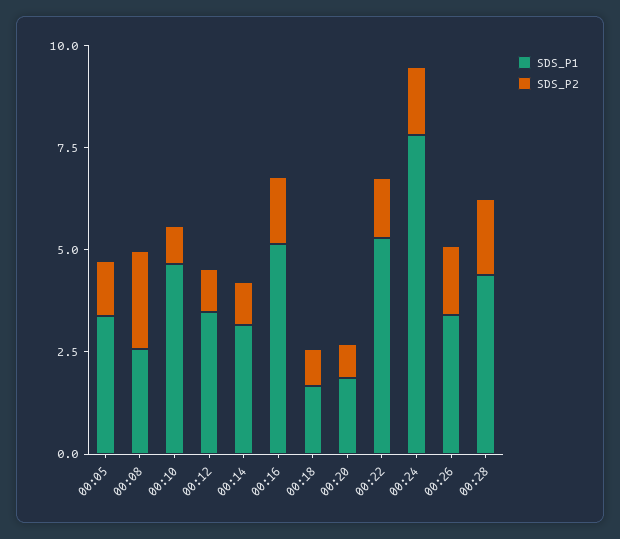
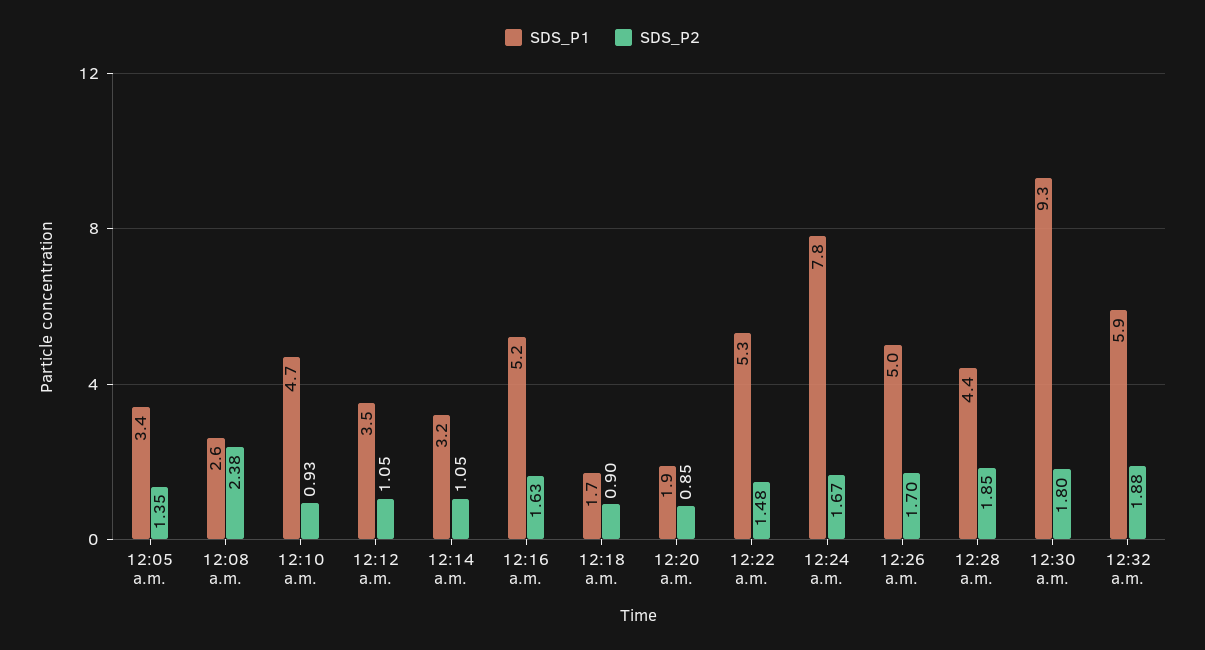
SDS_P1, 00:26: 3.5 -> 5
SDS_P1, 12:30 a.m.: none -> 9.3
SDS_P2, 12:30 a.m.: none -> 1.8
SDS_P1, 12:32 a.m.: none -> 5.9
SDS_P2, 12:32 a.m.: none -> 1.88

